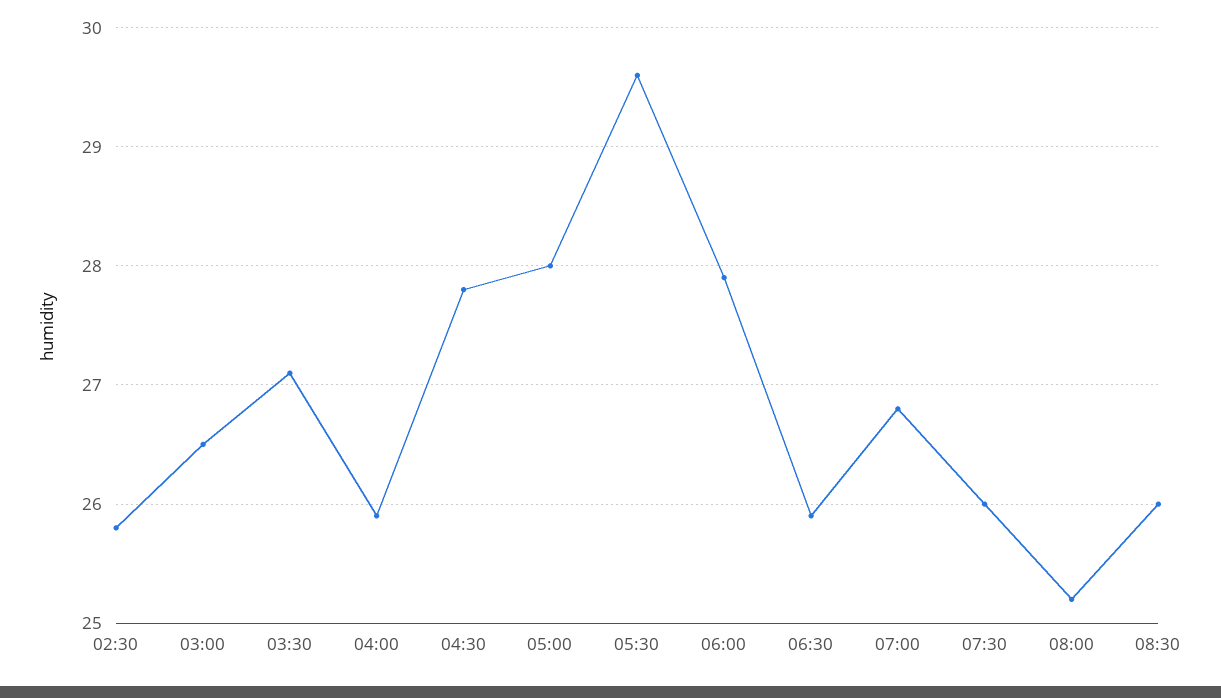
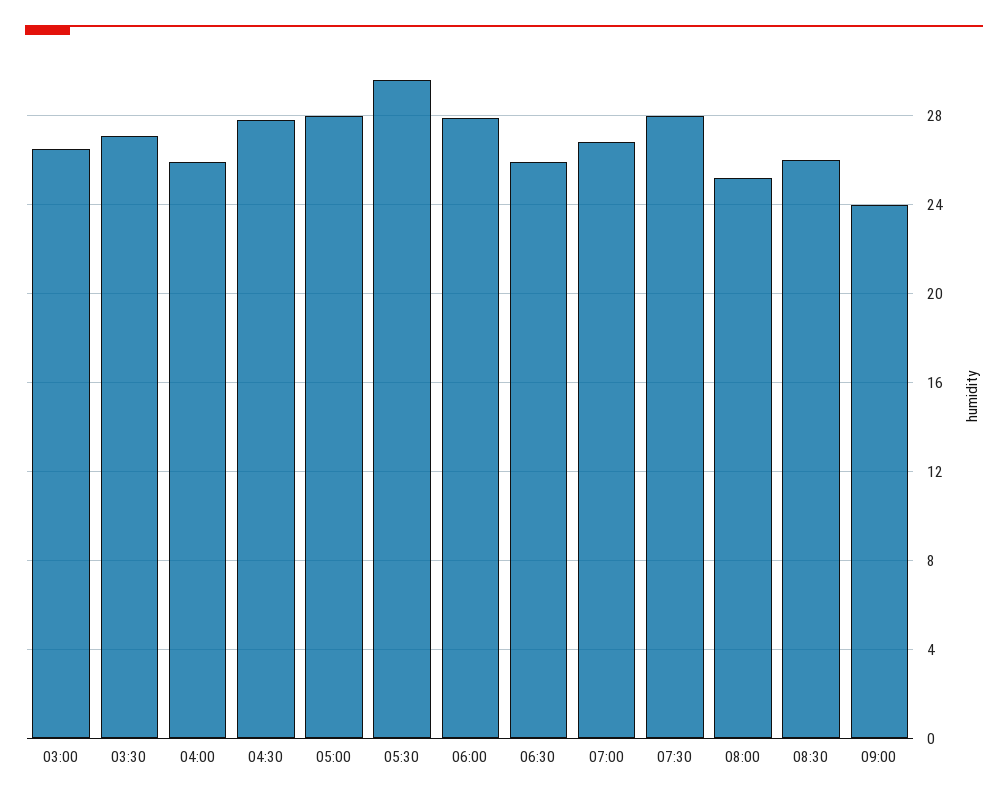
02:30: 25.8 -> none
07:30: 26 -> 28
09:00: none -> 24

